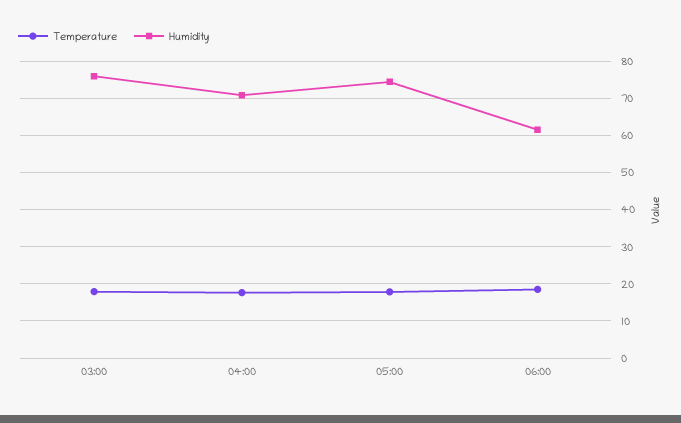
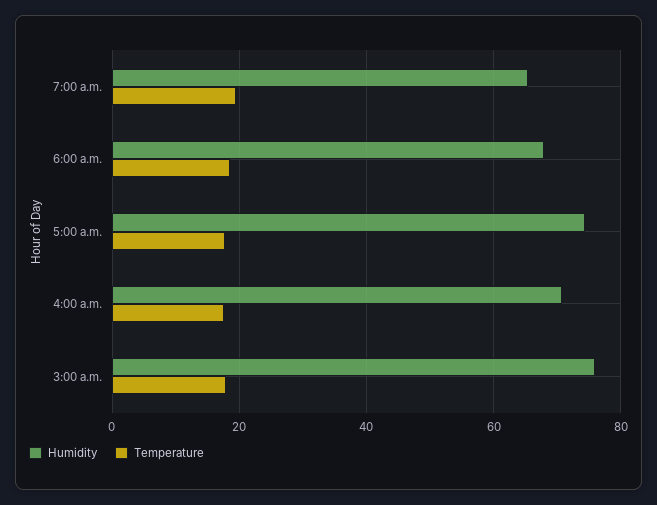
Humidity, 06:00: 62 -> 68
Humidity, 7:00 a.m.: none -> 66
Temperature, 7:00 a.m.: none -> 20

